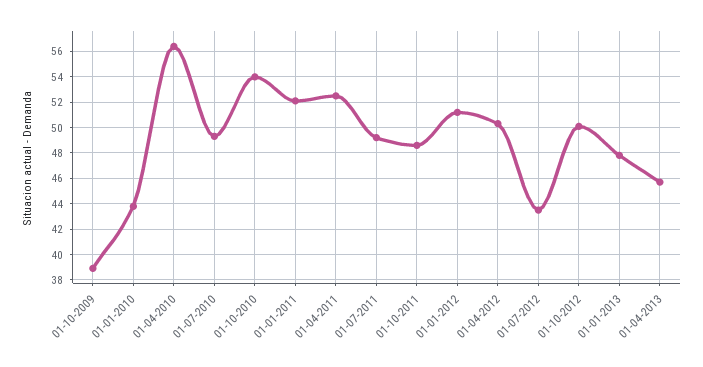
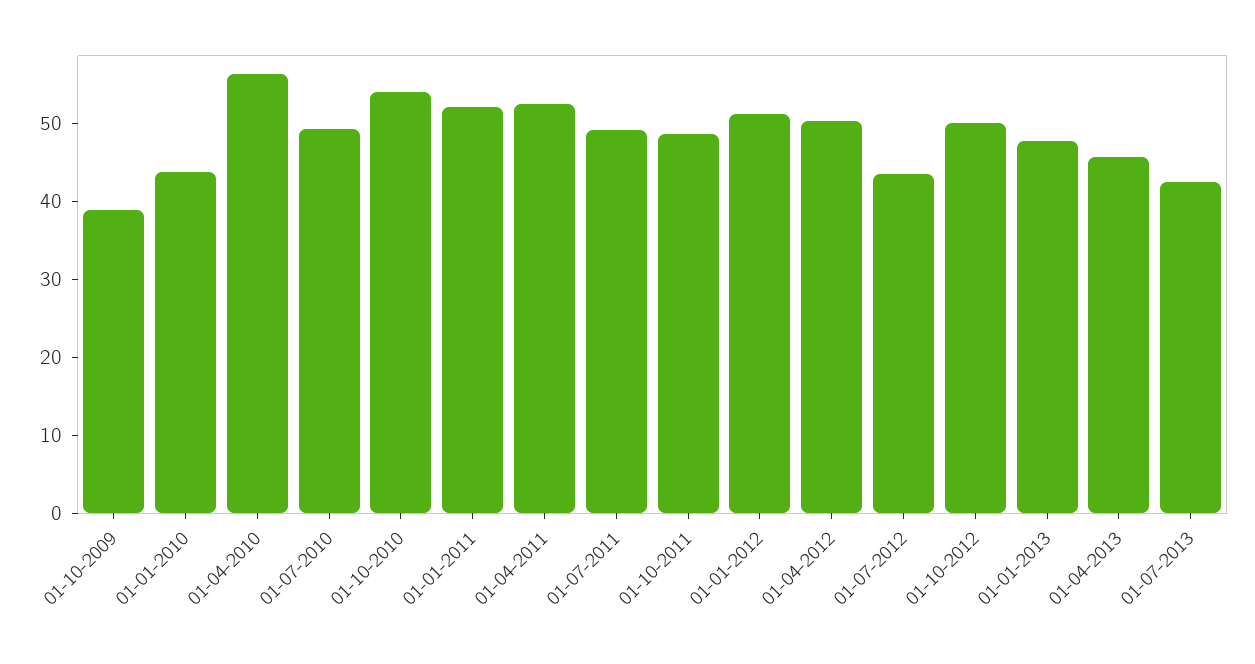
01-07-2013: none -> 42

